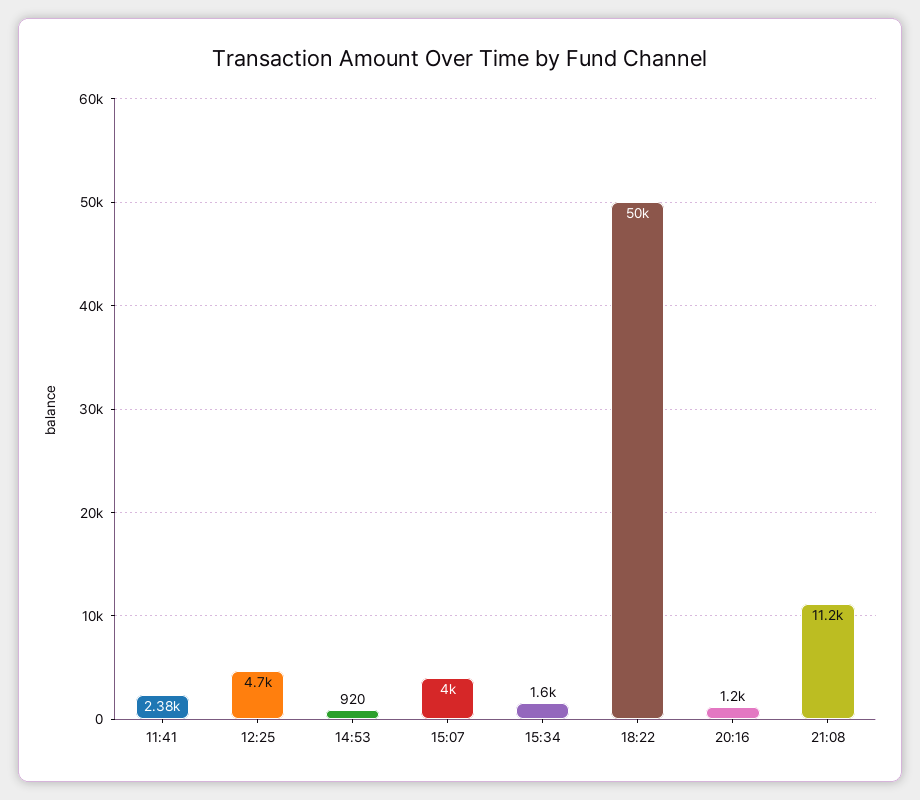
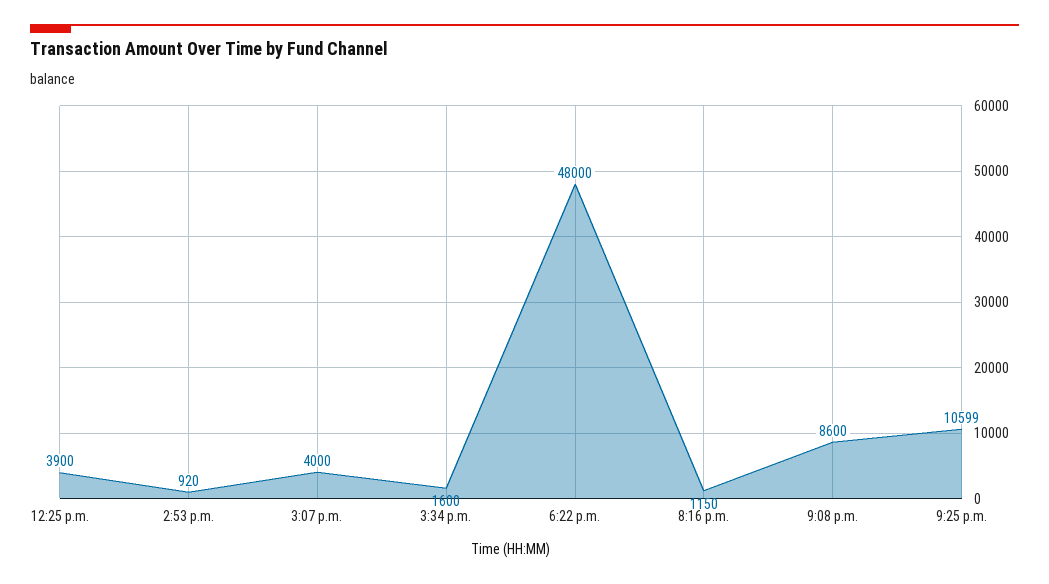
11:41: 2380 -> none
12:25: 4700 -> 3900
18:22: 50000 -> 48000
20:16: 1200 -> 1150
21:08: 11200 -> 8600
9:25 p.m.: none -> 10599

